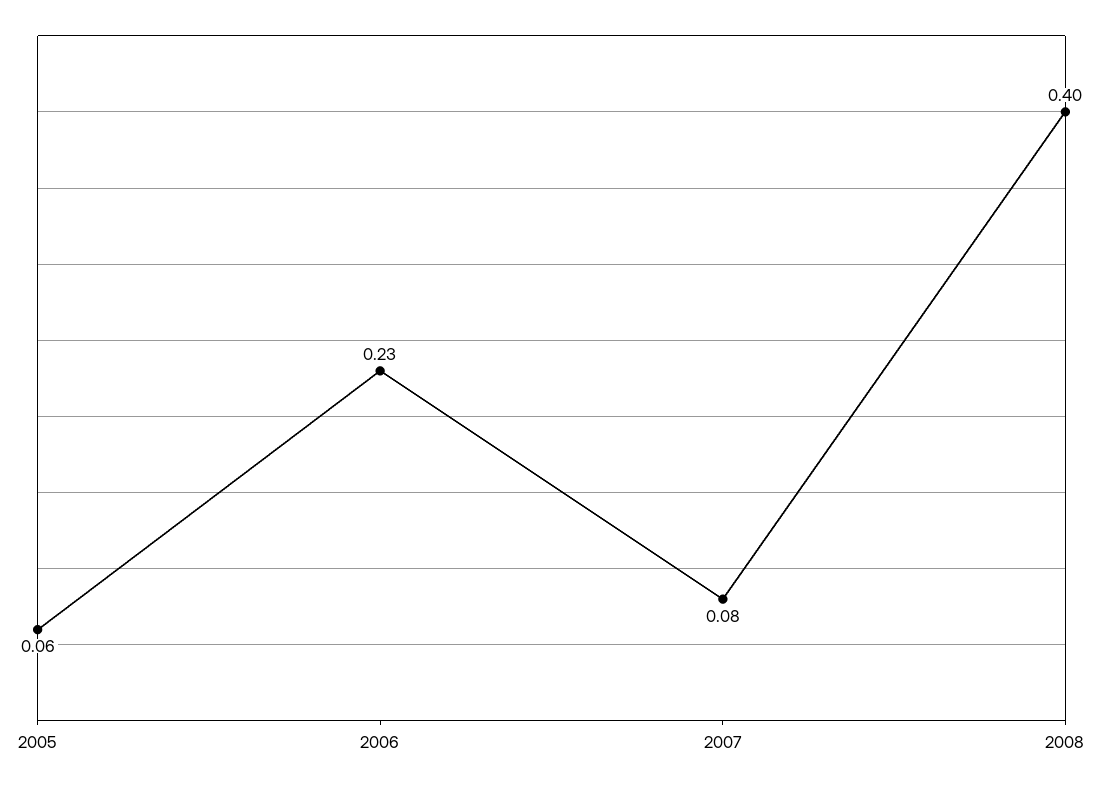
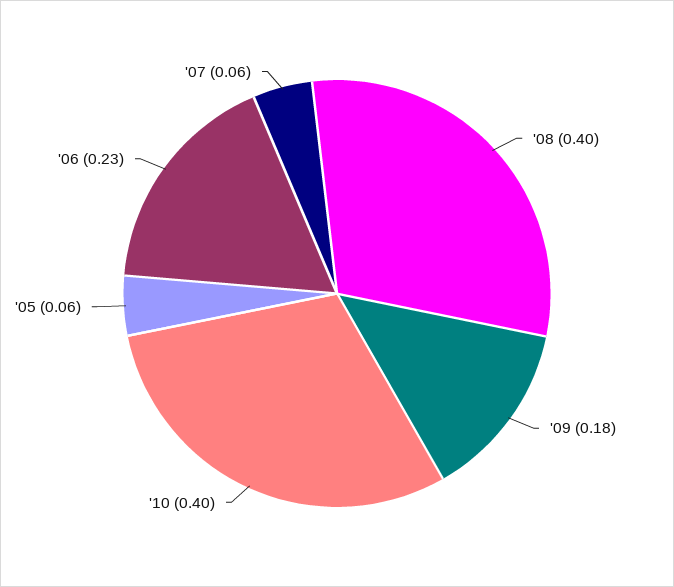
2007: 0.08 -> 0.06
'09: none -> 0.18
'10: none -> 0.4

